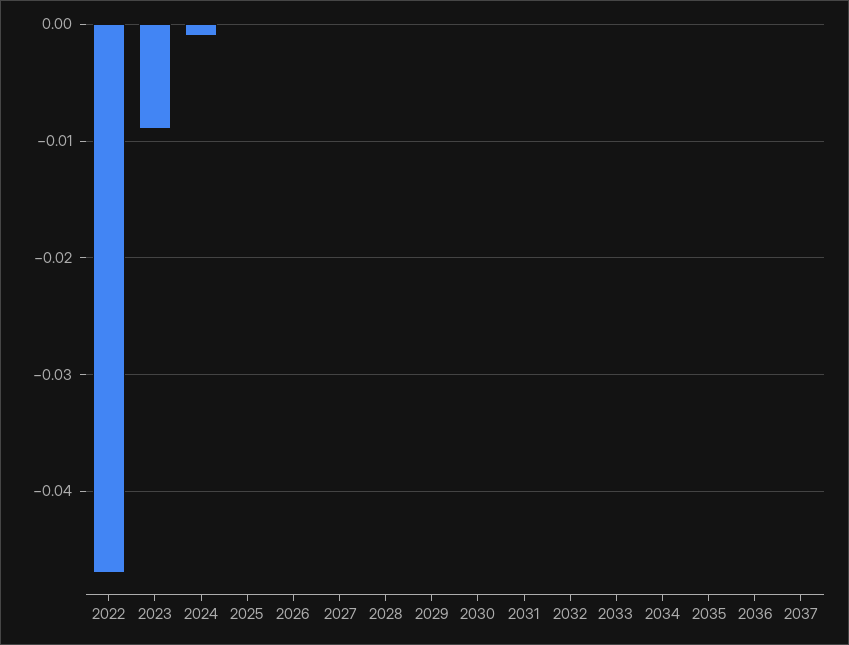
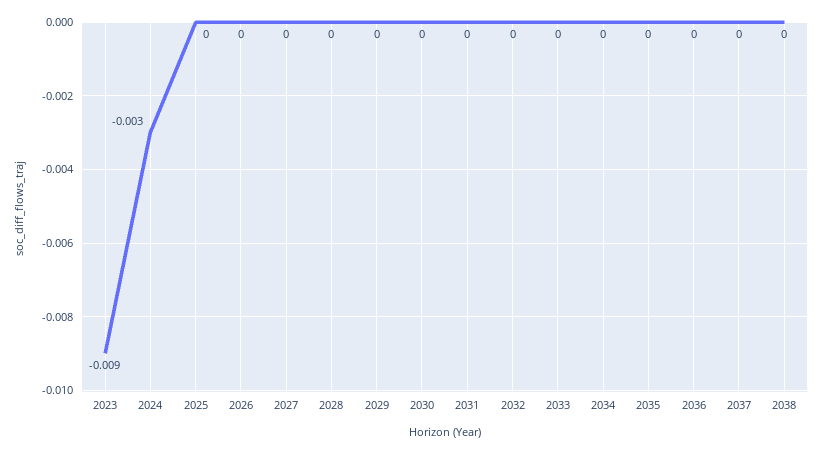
2022: -0.047 -> none
2024: -0.001 -> -0.003
2038: none -> 0

